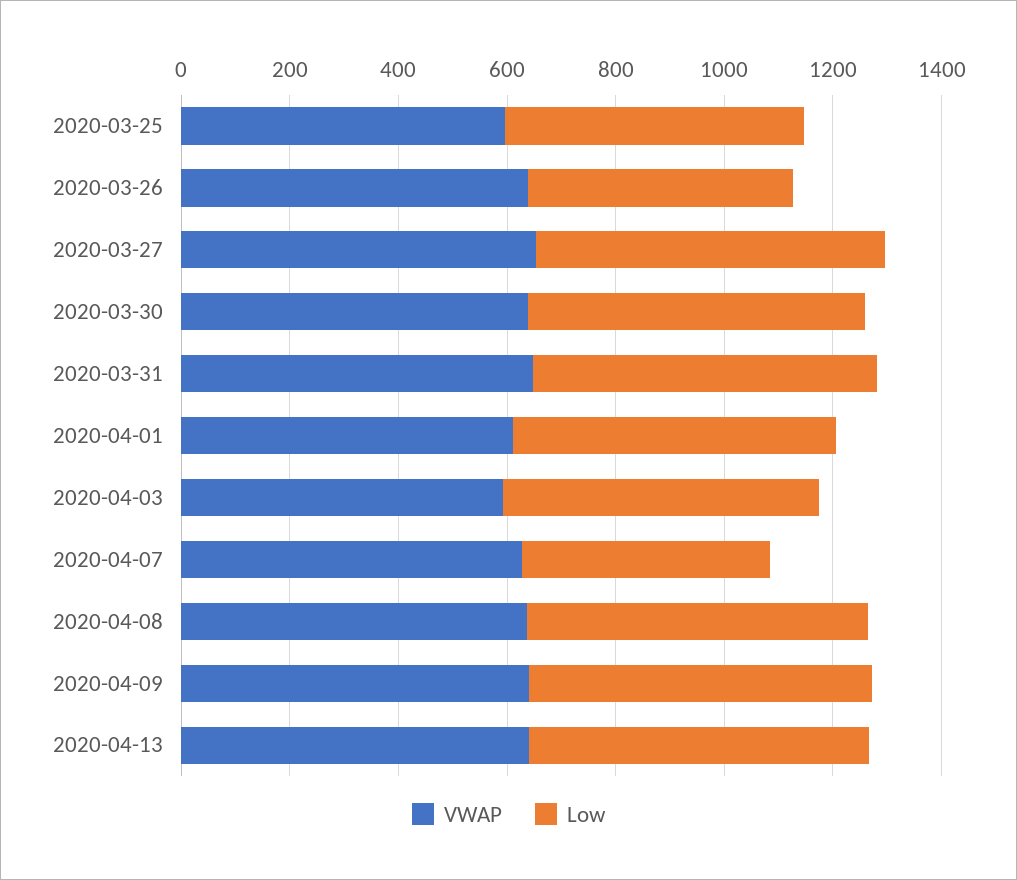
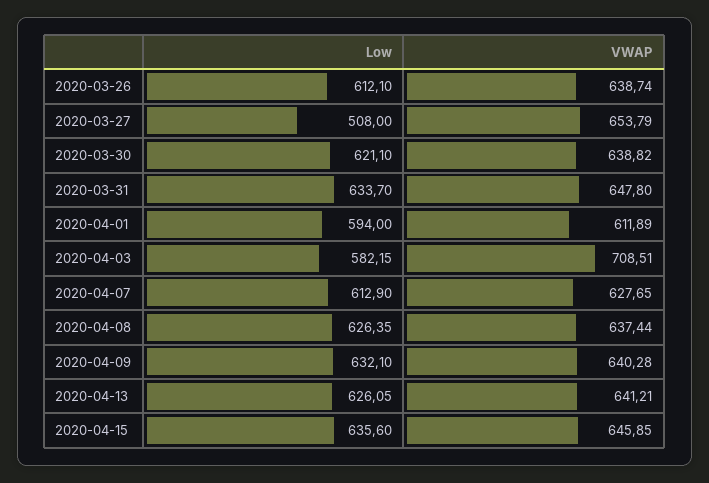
VWAP, 2020-03-25: 600 -> none
Low, 2020-03-25: 550 -> none
Low, 2020-03-26: 500 -> 612.1
Low, 2020-03-27: 650 -> 508
VWAP, 2020-04-03: 600 -> 708.51
Low, 2020-04-07: 450 -> 612.9
Low, 2020-04-15: none -> 635.6
VWAP, 2020-04-15: none -> 645.85

